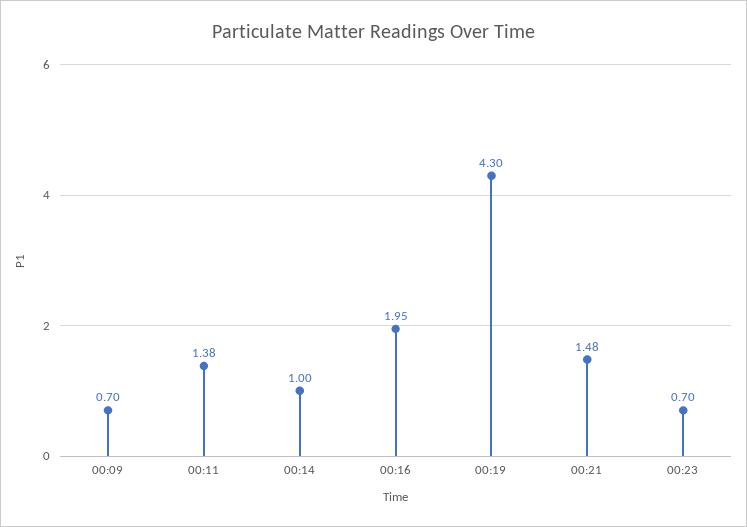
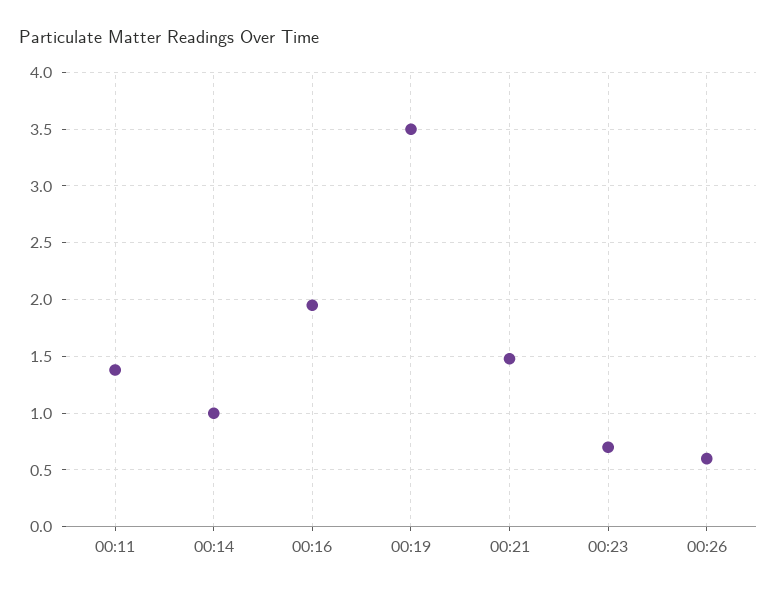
00:09: 0.7 -> none
00:19: 4.3 -> 3.5
00:26: none -> 0.6

